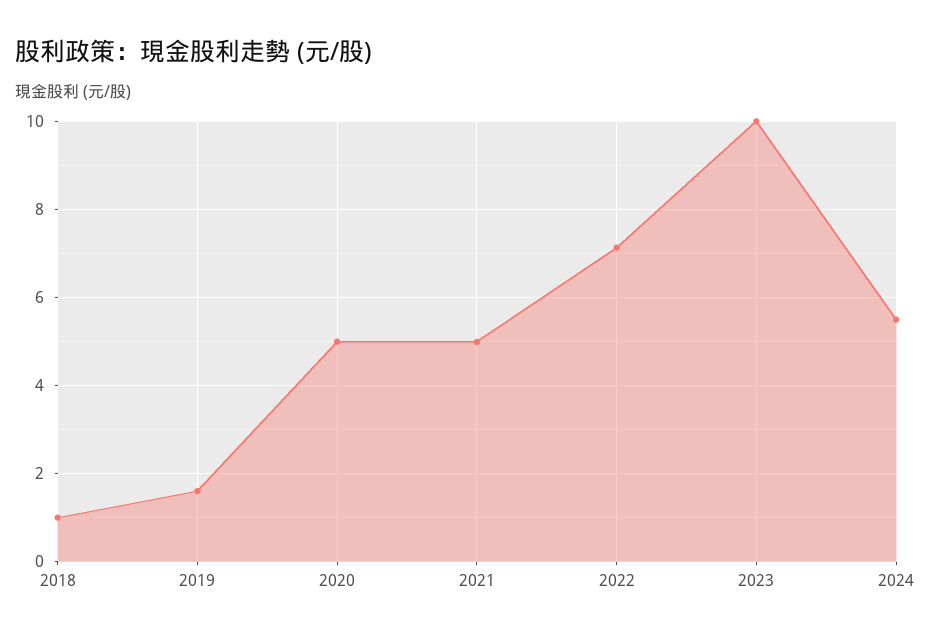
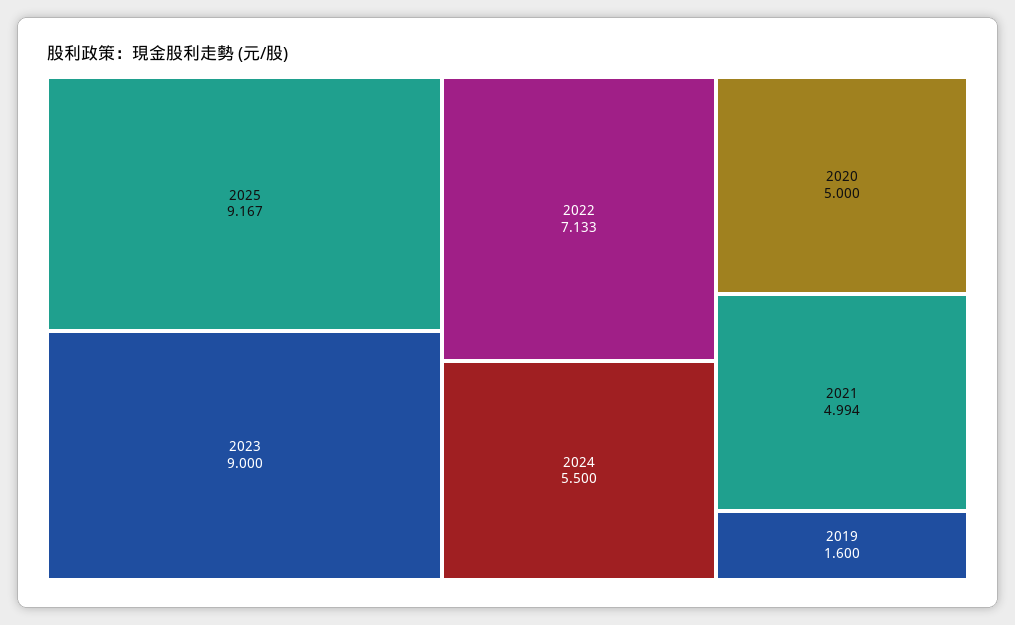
2018: 1 -> none
2023: 10 -> 9
2025: none -> 9.167

